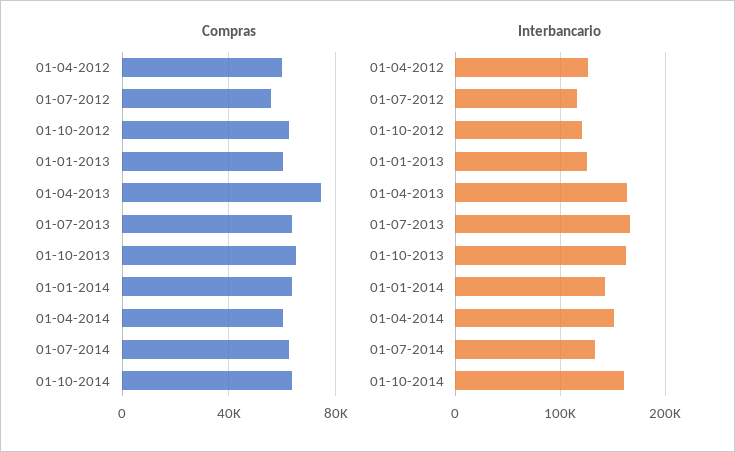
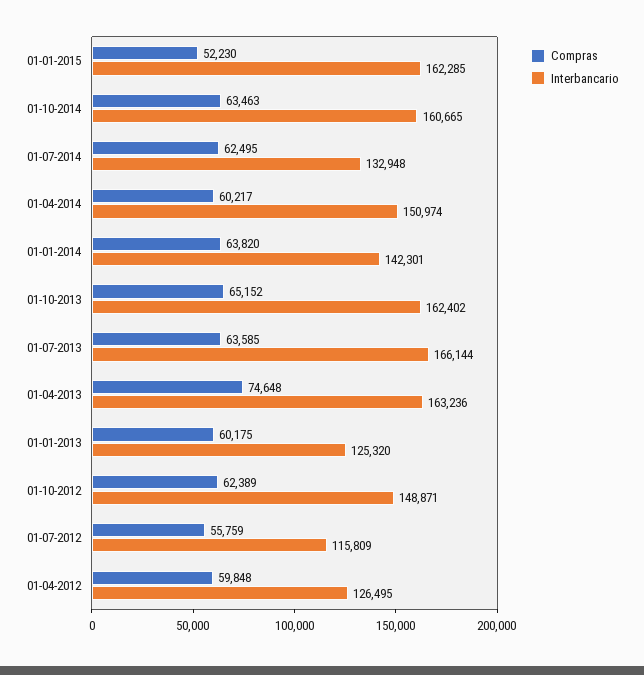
Interbancario, 01-10-2012: 120000 -> 148871
Compras, 01-01-2015: none -> 52230
Interbancario, 01-01-2015: none -> 162285

